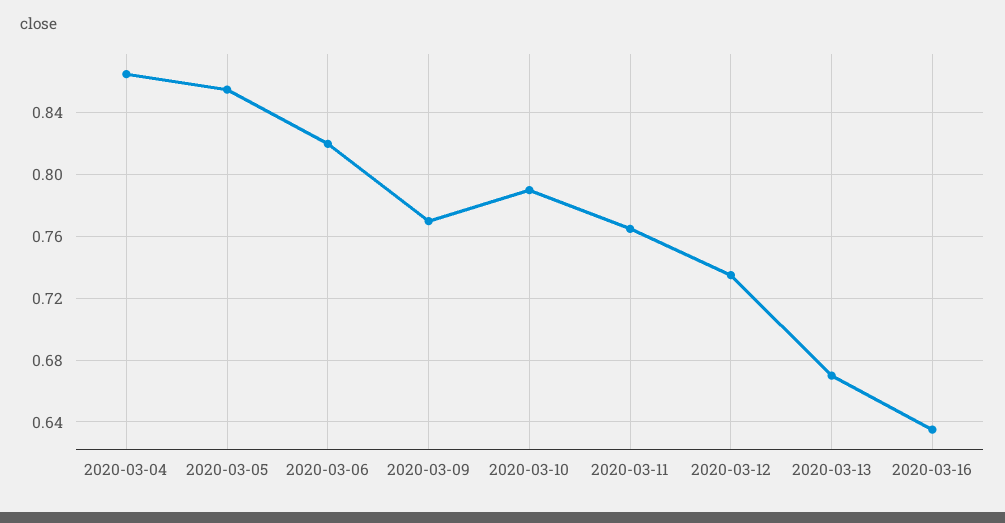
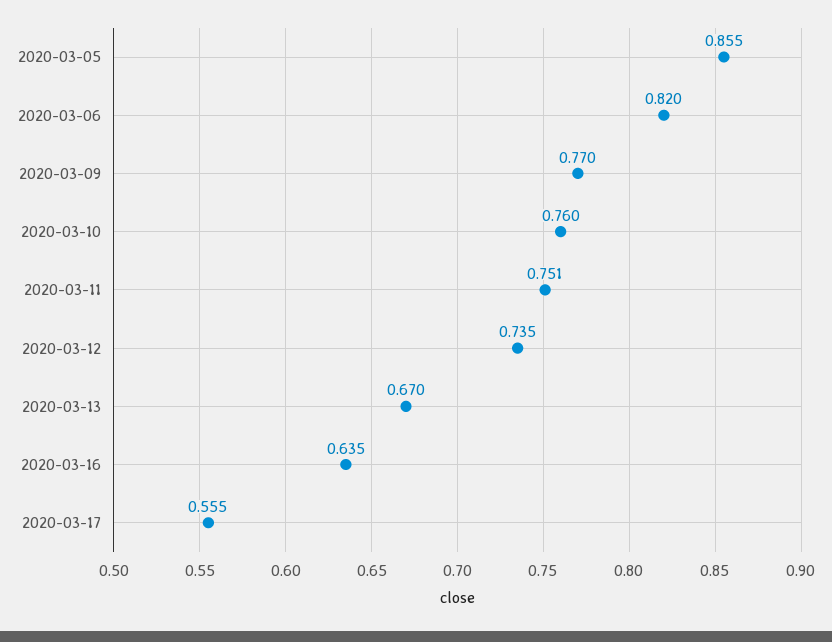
2020-03-04: 0.865 -> none
2020-03-10: 0.79 -> 0.76
2020-03-11: 0.765 -> 0.751
2020-03-17: none -> 0.555

